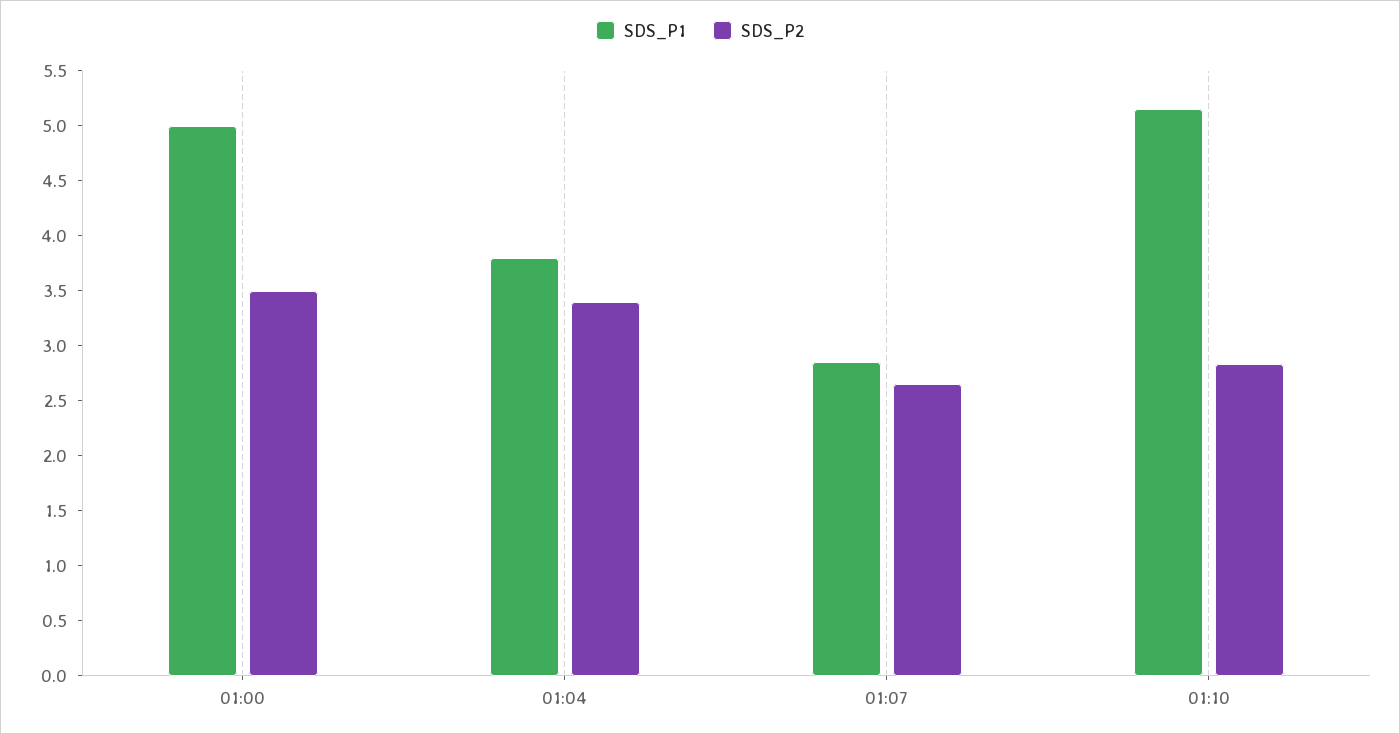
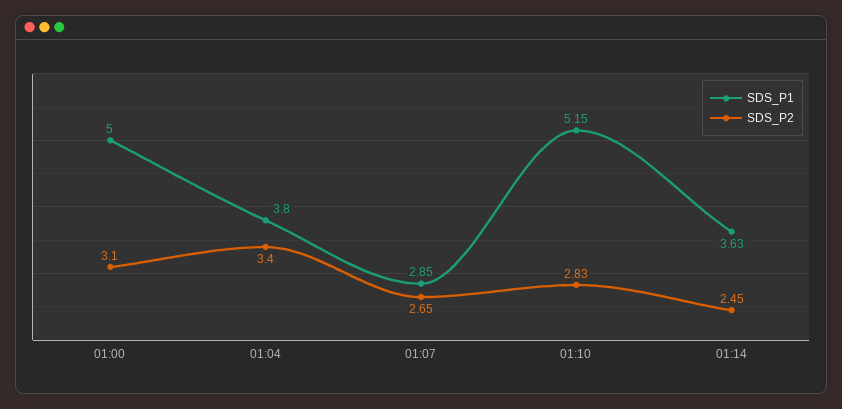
SDS_P2, 01:00: 3.5 -> 3.1
SDS_P1, 01:14: none -> 3.63
SDS_P2, 01:14: none -> 2.45

